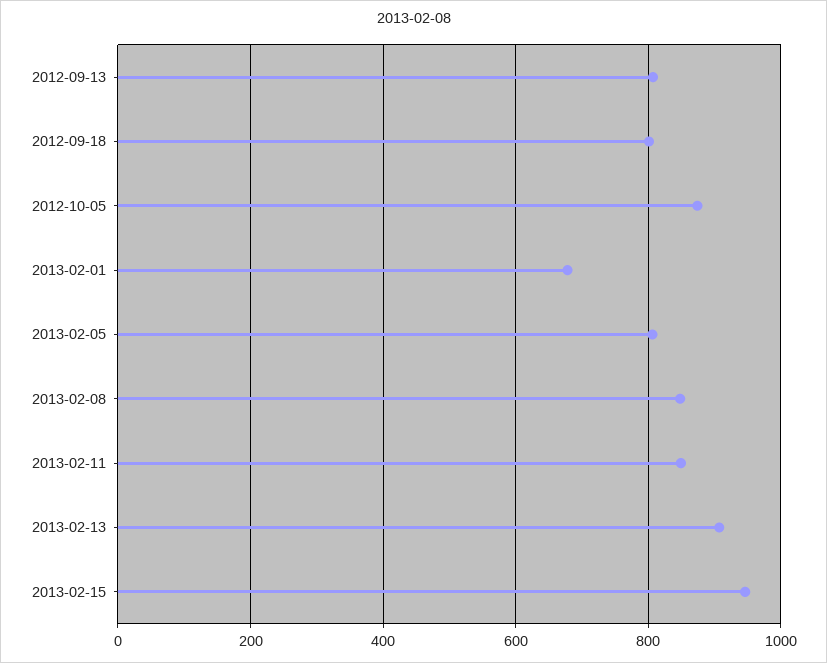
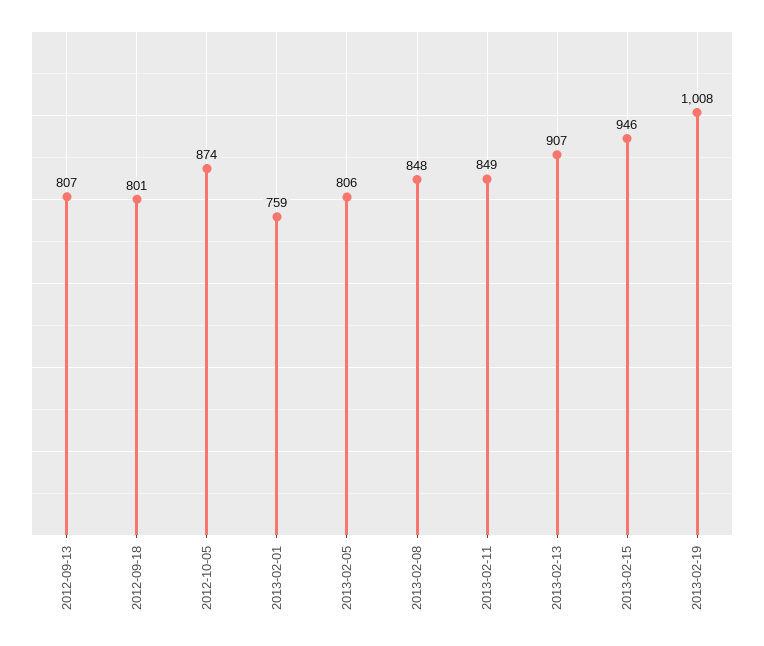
2013-02-01: 680 -> 759
2013-02-19: none -> 1008

